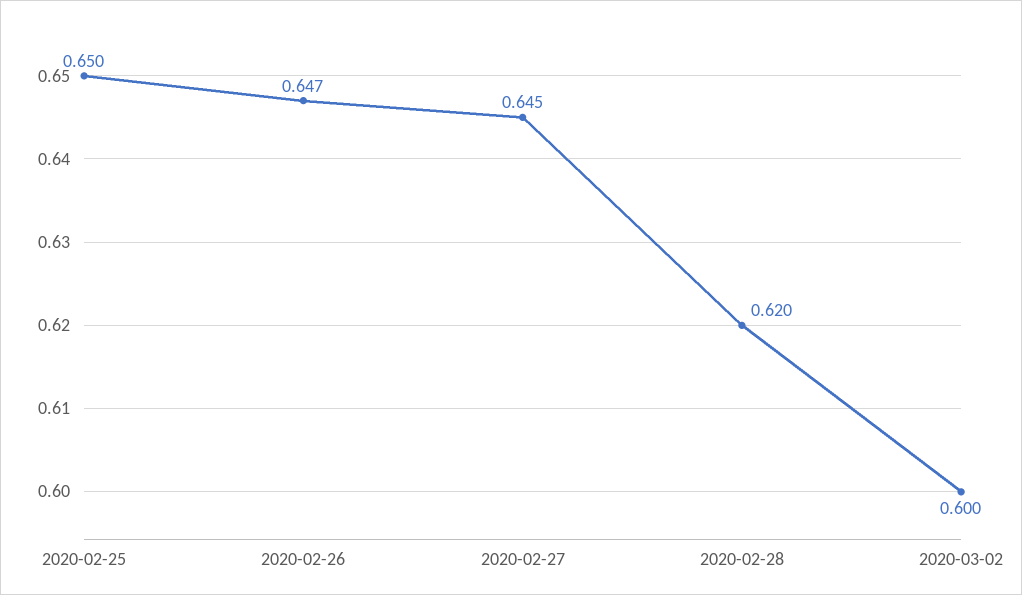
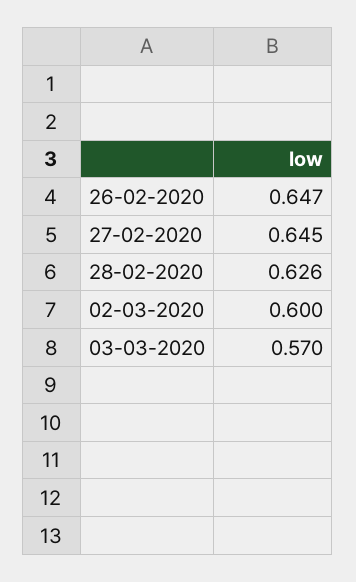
2020-02-25: 0.65 -> none
2020-02-28: 0.62 -> 0.626
03-03-2020: none -> 0.57

